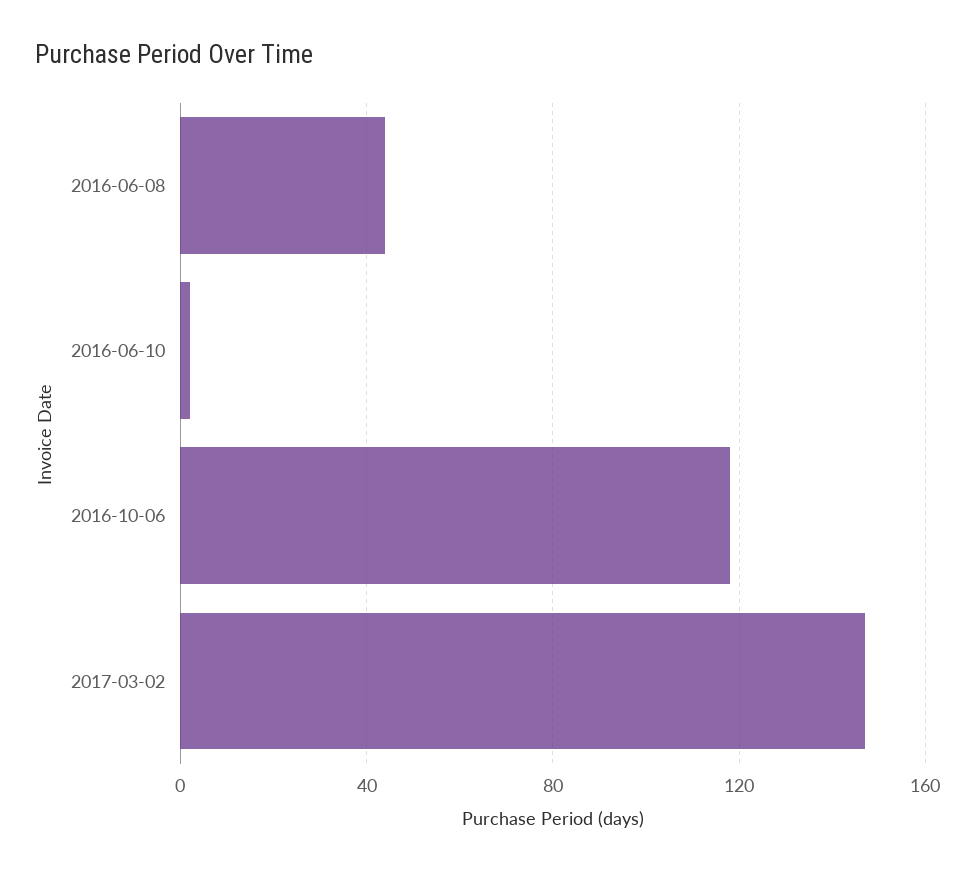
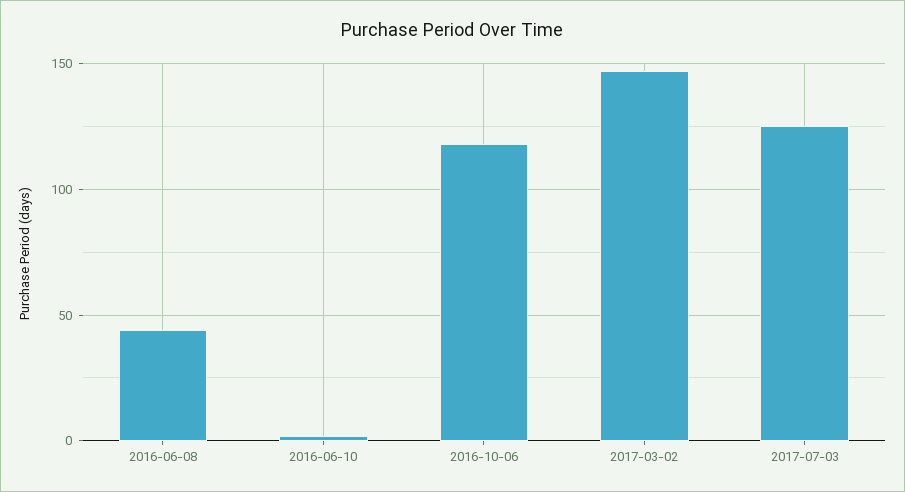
2017-07-03: none -> 125

